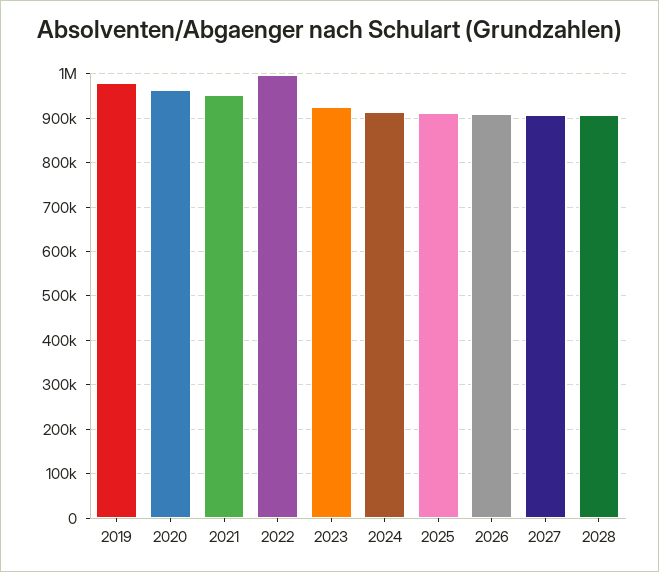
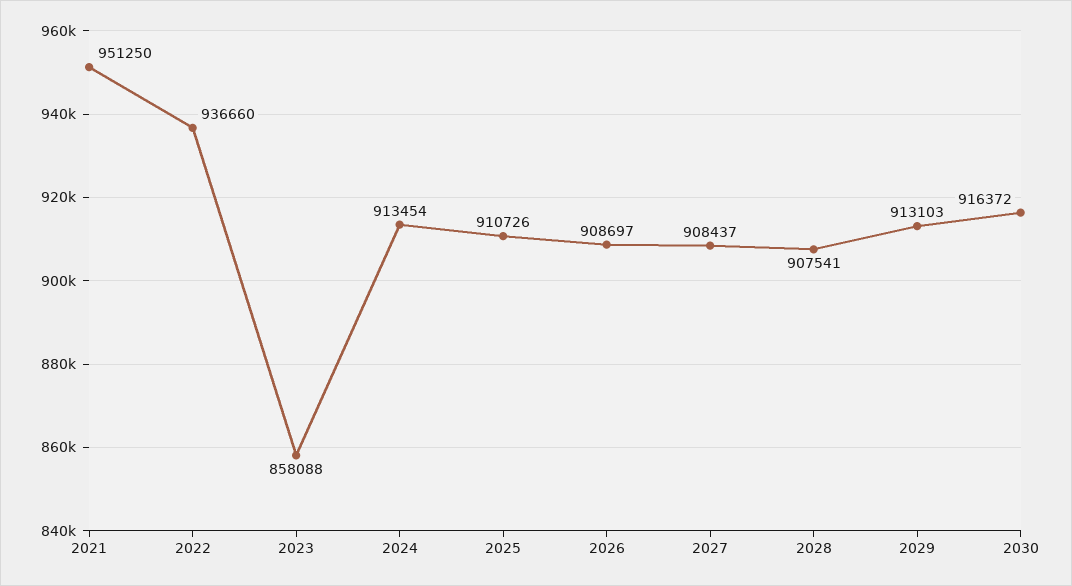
2019: 980000 -> none
2020: 960000 -> none
2022: 1000000 -> 936660
2023: 920000 -> 858088
2029: none -> 913103
2030: none -> 916372

